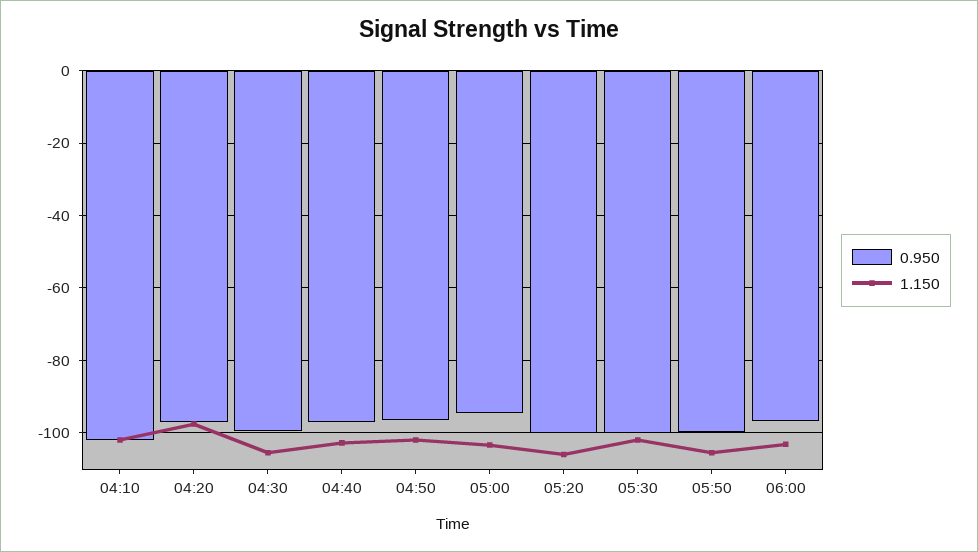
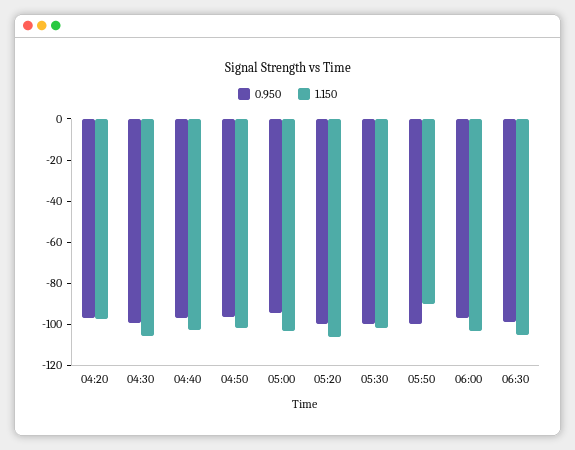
0.950, 04:10: -102 -> none
1.150, 04:10: -102 -> none
1.150, 05:50: -106 -> -90
0.950, 06:30: none -> -100
1.150, 06:30: none -> -105

